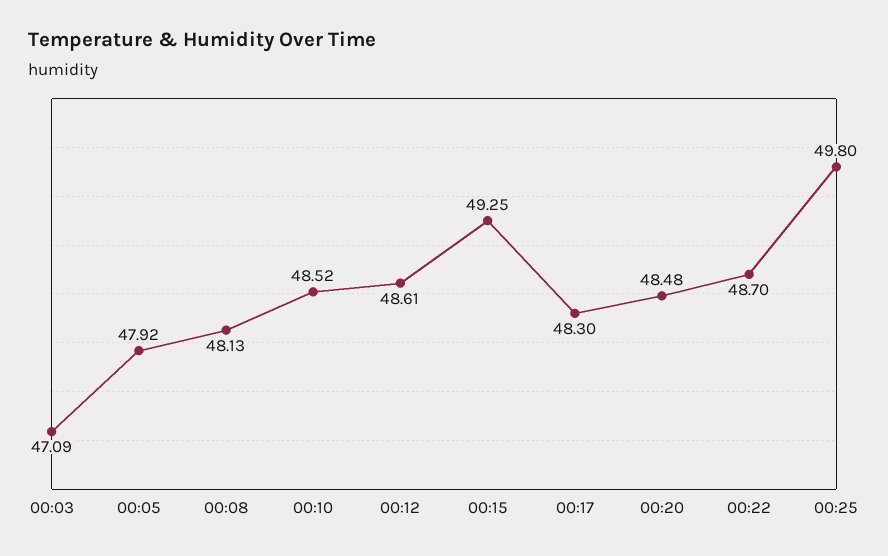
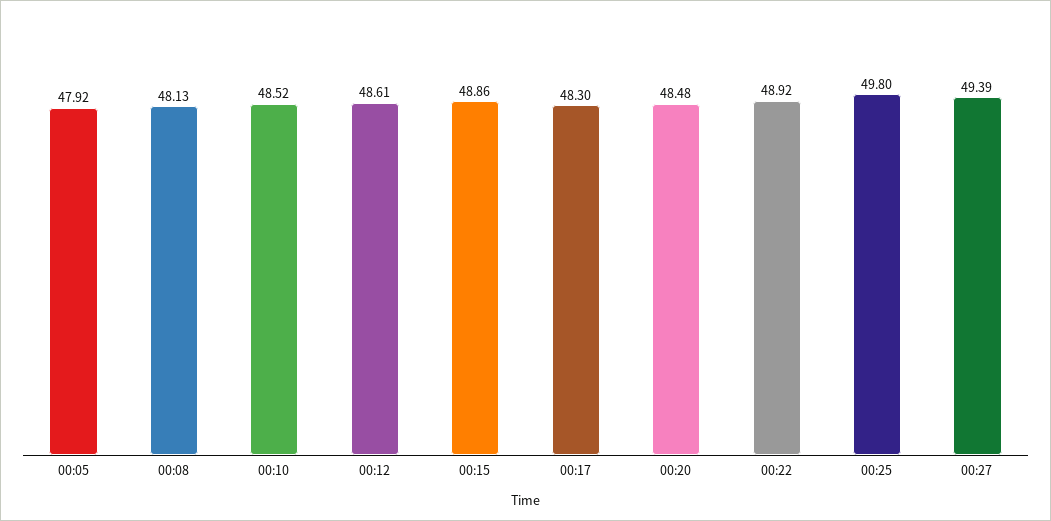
00:03: 47.09 -> none
00:15: 49.25 -> 48.86
00:22: 48.7 -> 48.92
00:27: none -> 49.39

